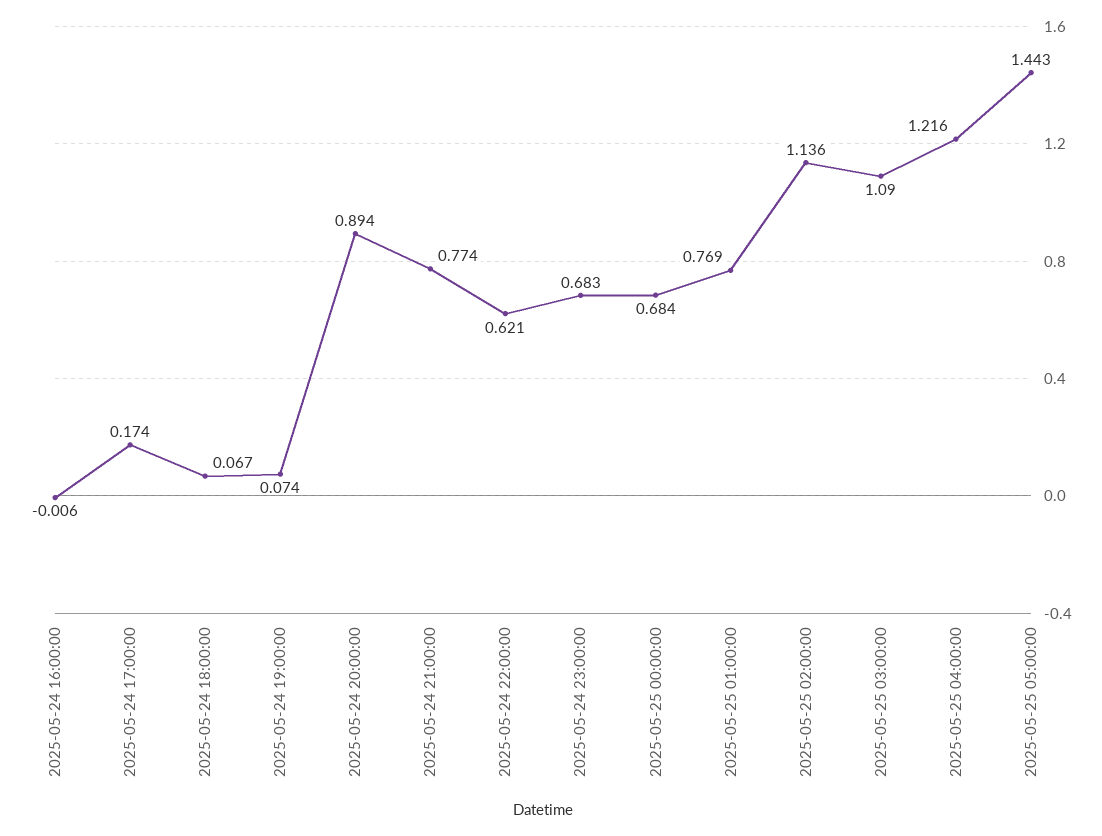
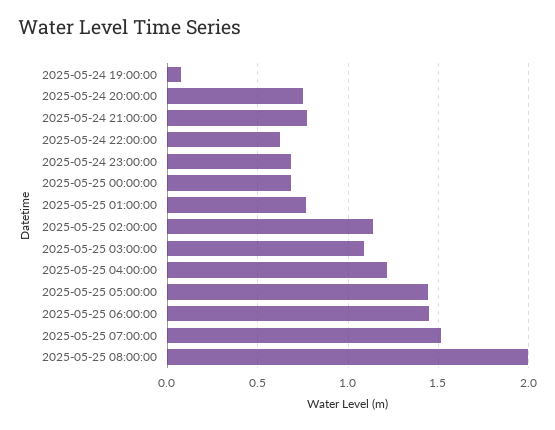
2025-05-24 16:00:00: -0.006 -> none
2025-05-24 17:00:00: 0.174 -> none
2025-05-24 18:00:00: 0.067 -> none
2025-05-24 20:00:00: 0.894 -> 0.75
2025-05-25 06:00:00: none -> 1.45
2025-05-25 07:00:00: none -> 1.5
2025-05-25 08:00:00: none -> 2

